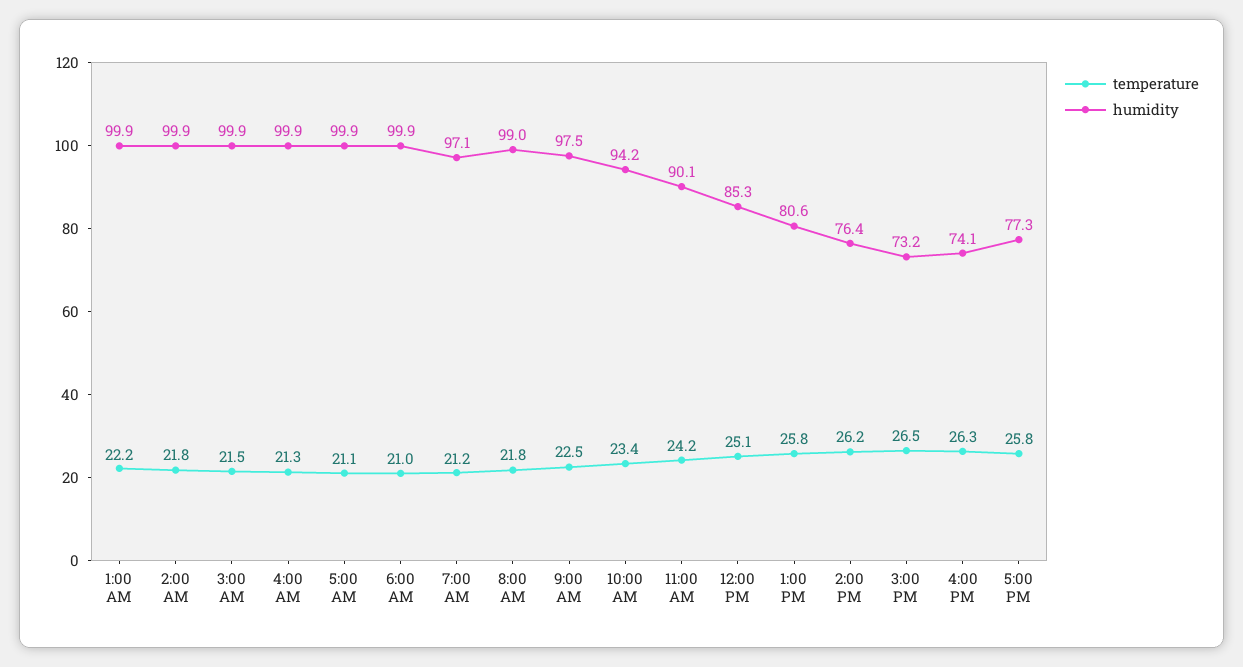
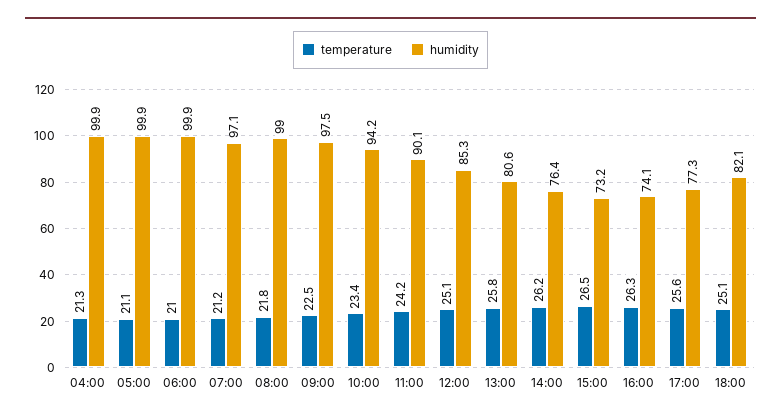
temperature, 1:00 AM: 22.2 -> none
humidity, 1:00 AM: 99.9 -> none
temperature, 2:00 AM: 21.8 -> none
humidity, 2:00 AM: 99.9 -> none
temperature, 3:00 AM: 21.5 -> none
humidity, 3:00 AM: 99.9 -> none
temperature, 5:00 PM: 25.8 -> 25.6
temperature, 18:00: none -> 25.1
humidity, 18:00: none -> 82.1

